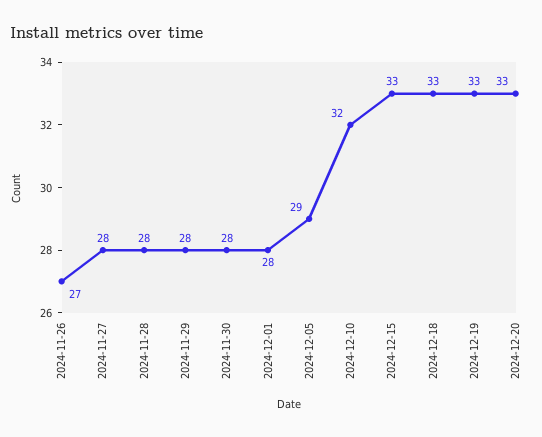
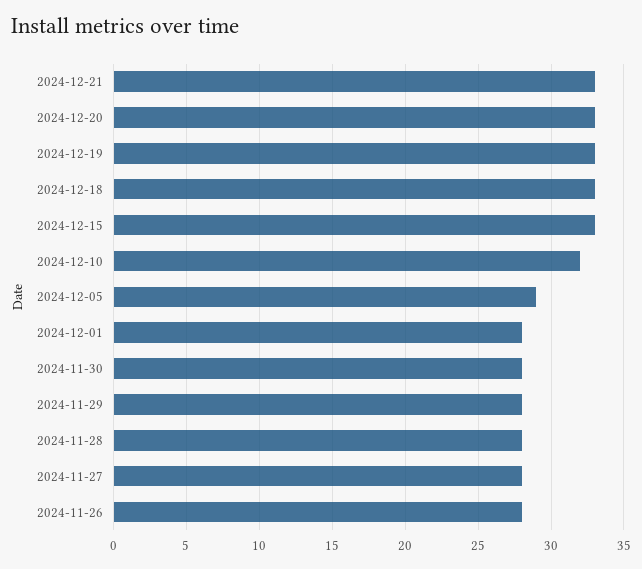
2024-11-26: 27 -> 28
2024-12-21: none -> 33

